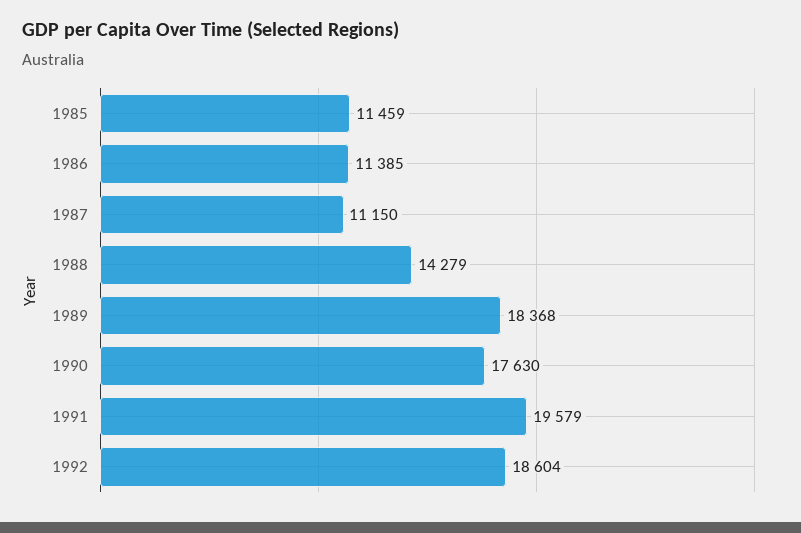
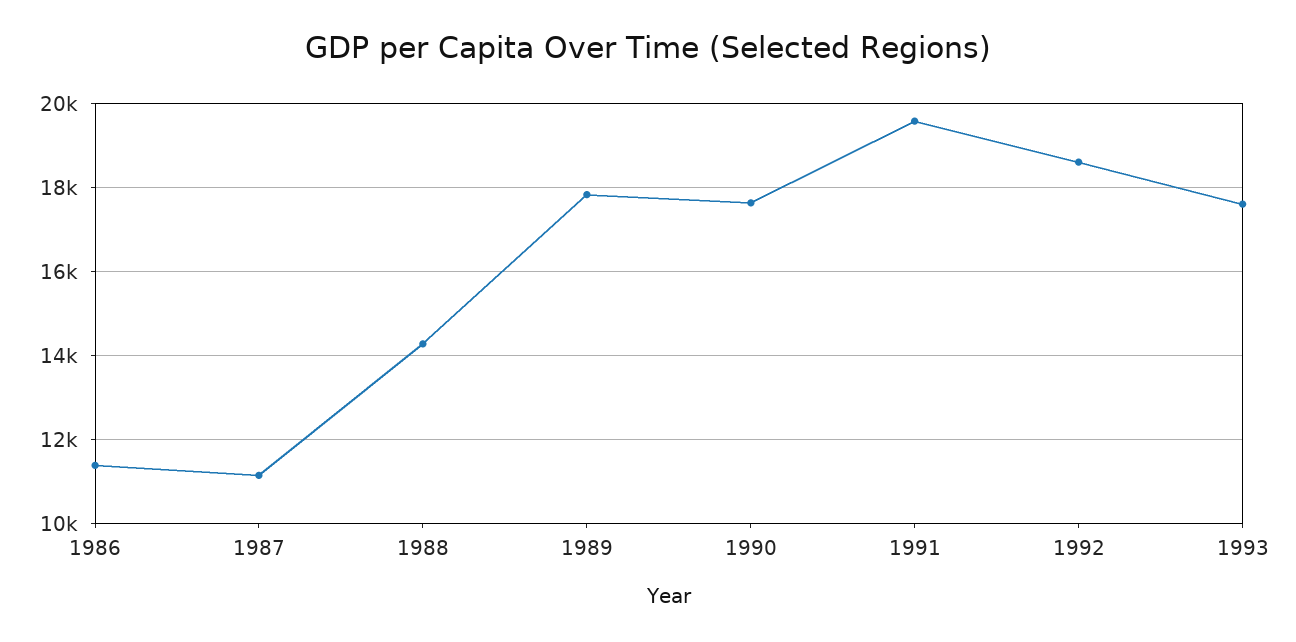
1985: 11459 -> none
1989: 18368 -> 17800
1993: none -> 17600

